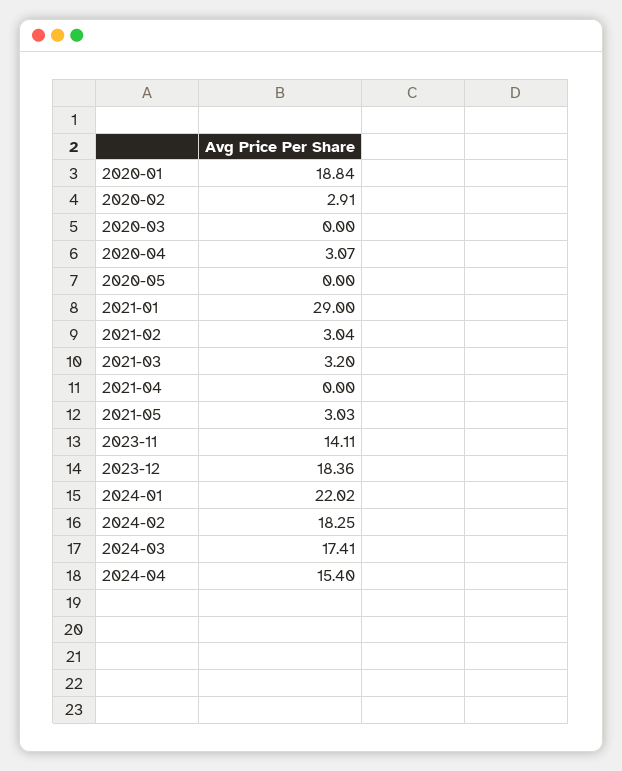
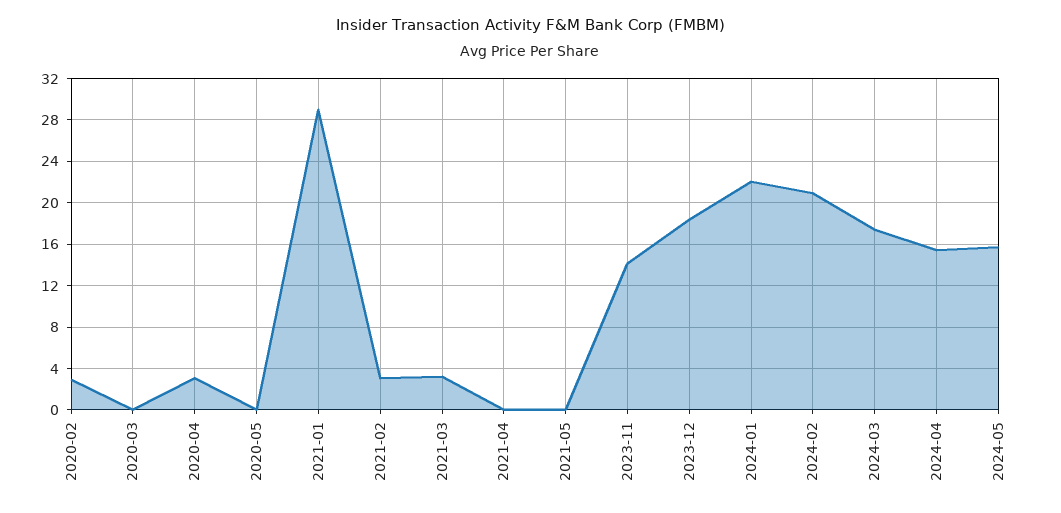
2020-01: 18.84 -> none
2021-05: 3.03 -> 0
2024-02: 18.25 -> 21
2024-05: none -> 16

